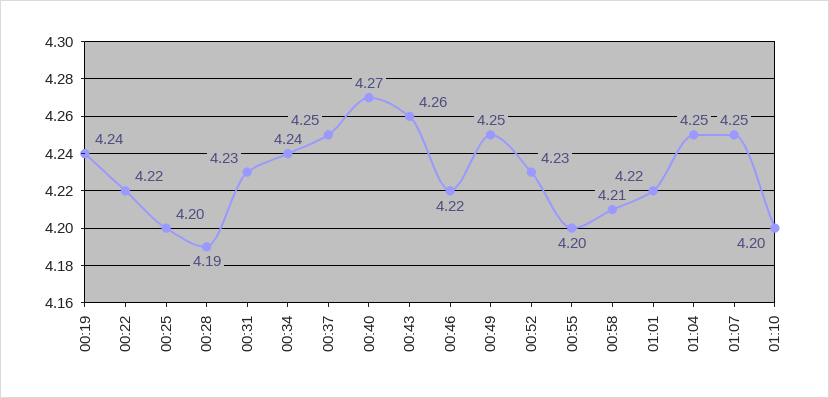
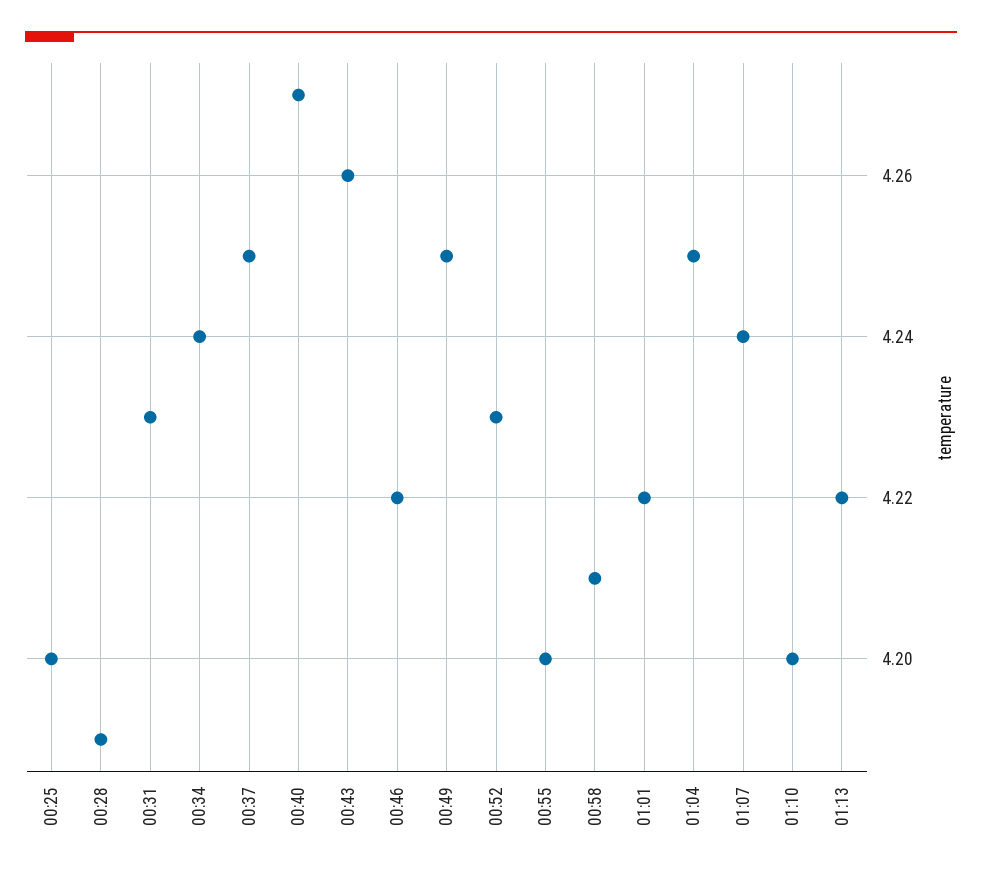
00:19: 4.24 -> none
00:22: 4.22 -> none
01:07: 4.25 -> 4.24
01:13: none -> 4.22

